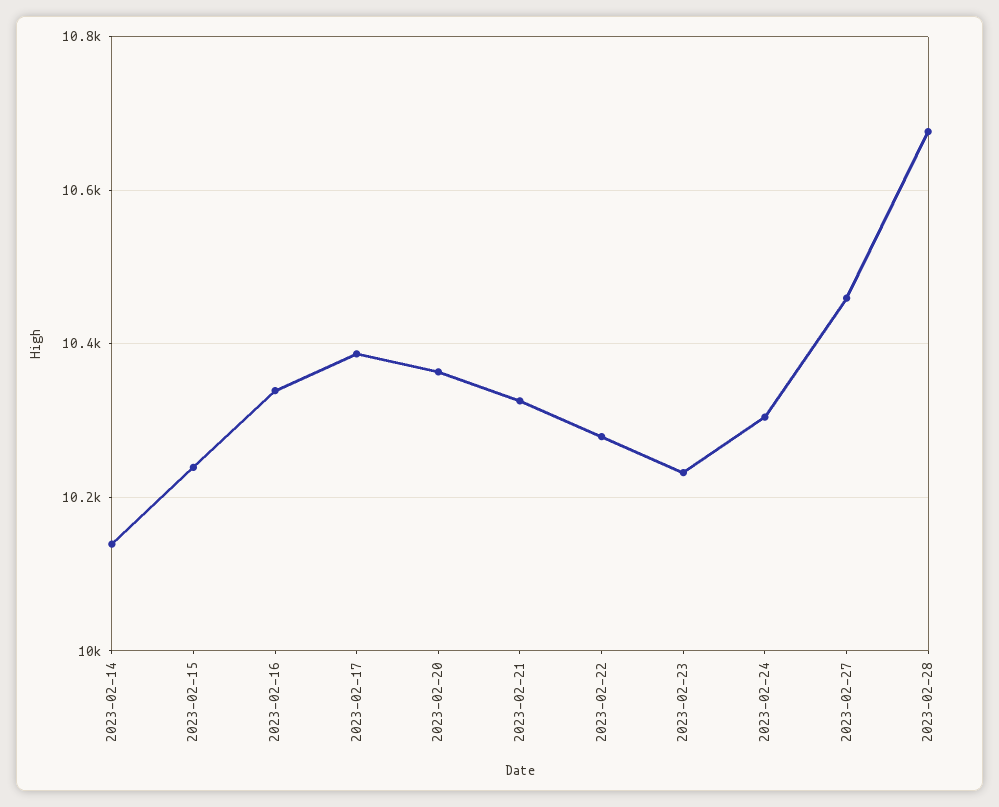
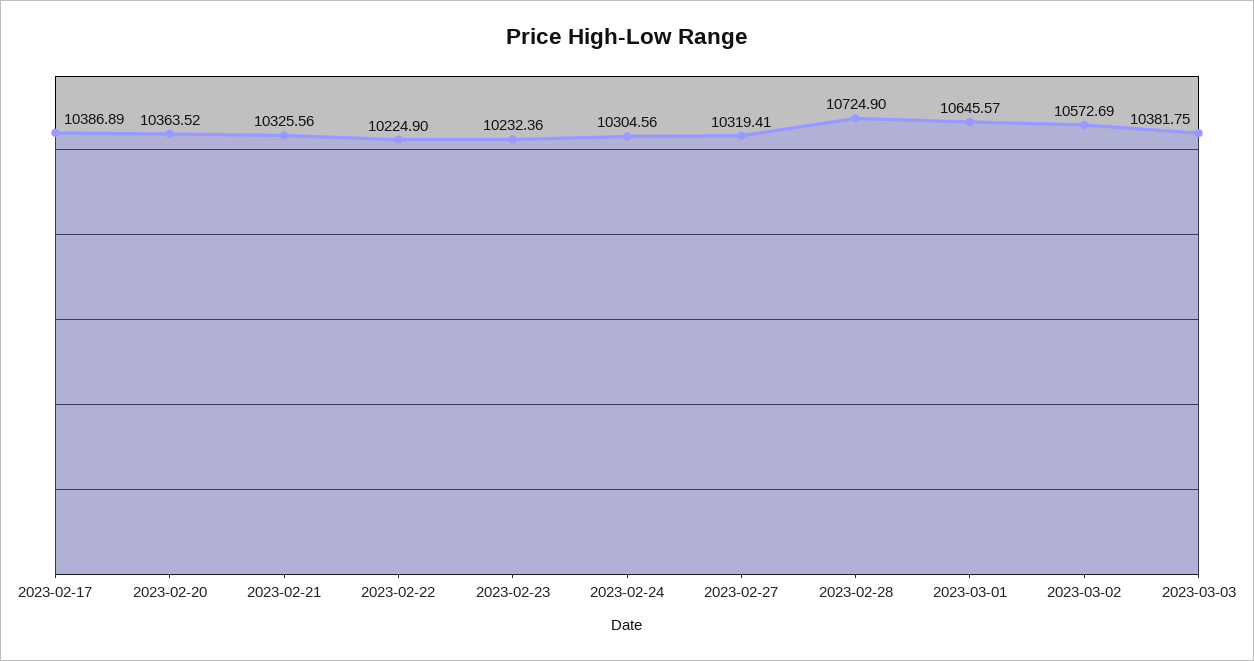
2023-02-14: 10140 -> none
2023-02-15: 10240 -> none
2023-02-16: 10340 -> none
2023-02-22: 10280 -> 10224.9
2023-02-27: 10460 -> 10319.41
2023-02-28: 10680 -> 10724.9
2023-03-01: none -> 10645.57
2023-03-02: none -> 10572.69
2023-03-03: none -> 10381.75

